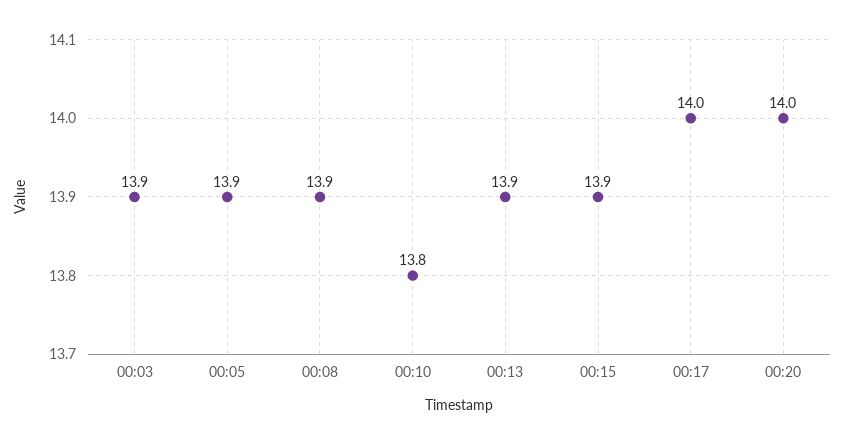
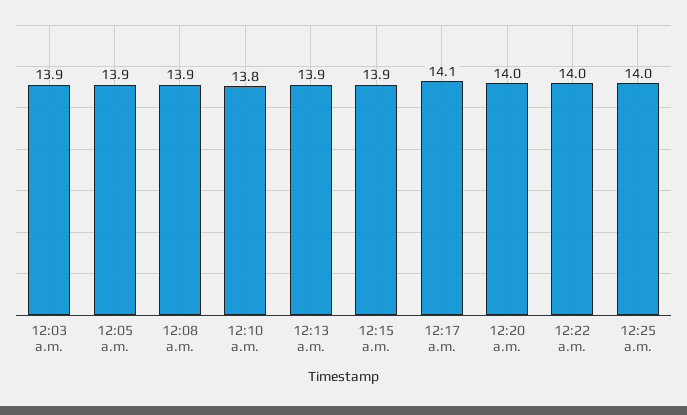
00:17: 14 -> 14.1
12:22 a.m.: none -> 14
12:25 a.m.: none -> 14

